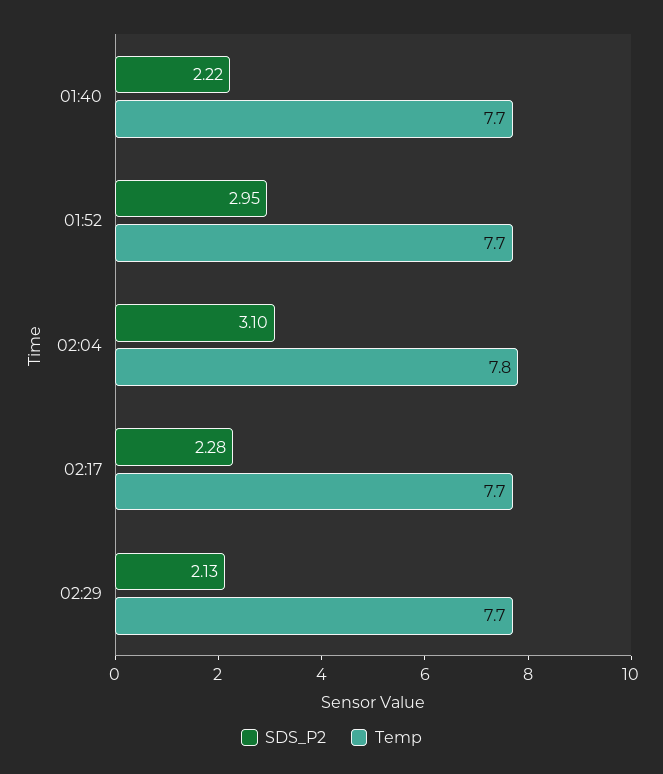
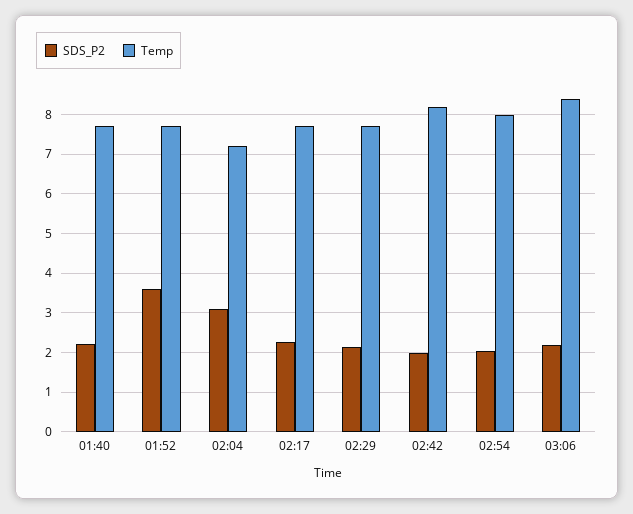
SDS_P2, 01:52: 2.95 -> 3.6
Temp, 02:04: 7.8 -> 7.2
SDS_P2, 02:42: none -> 2
Temp, 02:42: none -> 8.2
SDS_P2, 02:54: none -> 2
Temp, 02:54: none -> 8
SDS_P2, 03:06: none -> 2.2
Temp, 03:06: none -> 8.4

